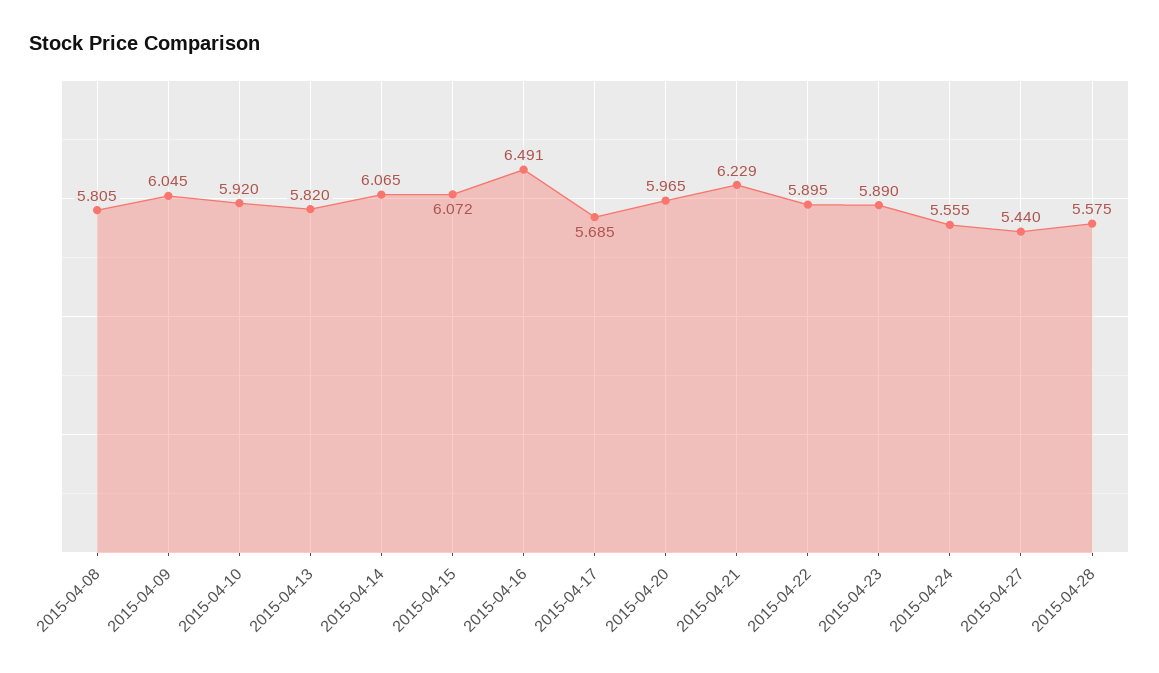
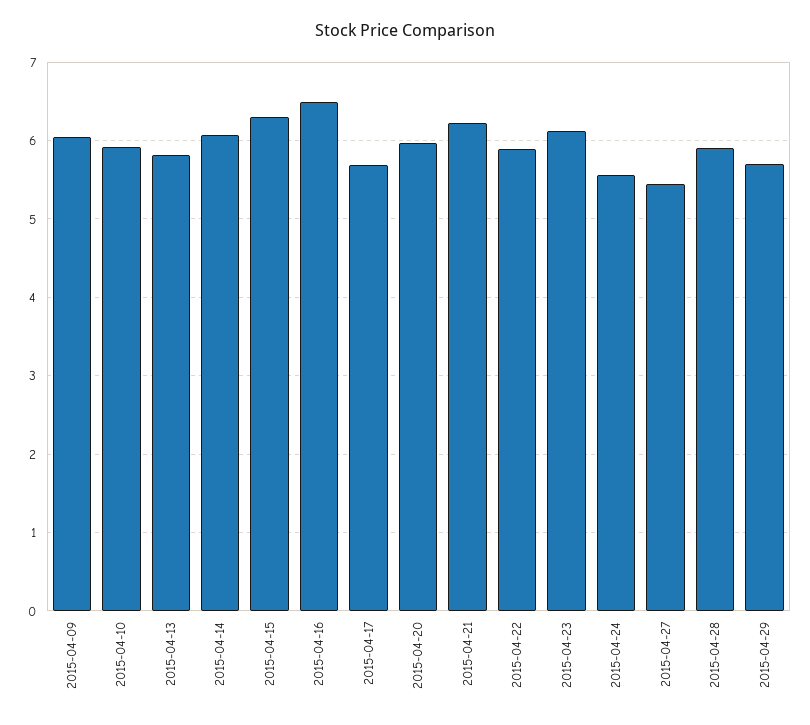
2015-04-08: 5.805 -> none
2015-04-15: 6.072 -> 6.3
2015-04-23: 5.89 -> 6.1
2015-04-28: 5.575 -> 5.9
2015-04-29: none -> 5.7

